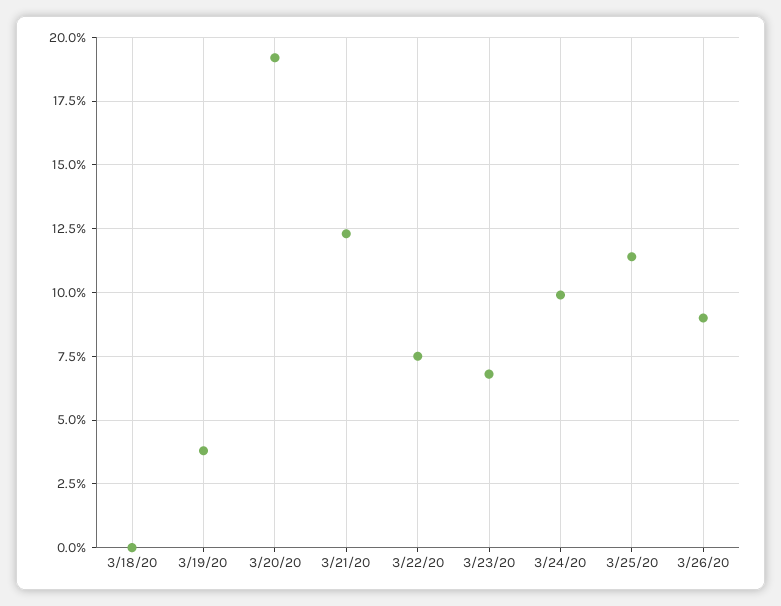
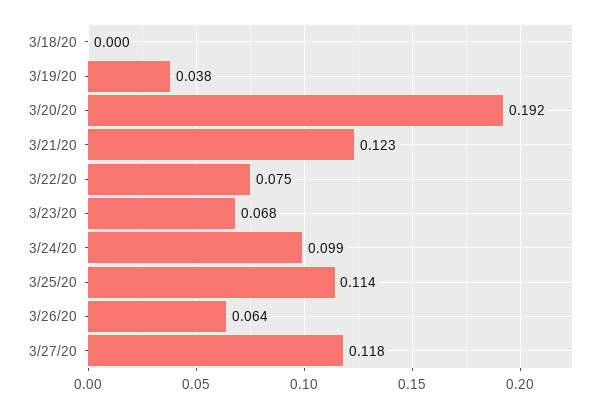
3/26/20: 0.09 -> 0.064
3/27/20: none -> 0.118

